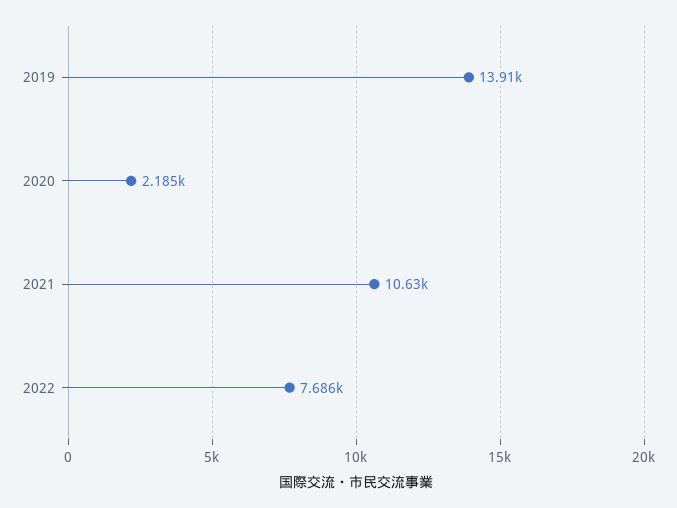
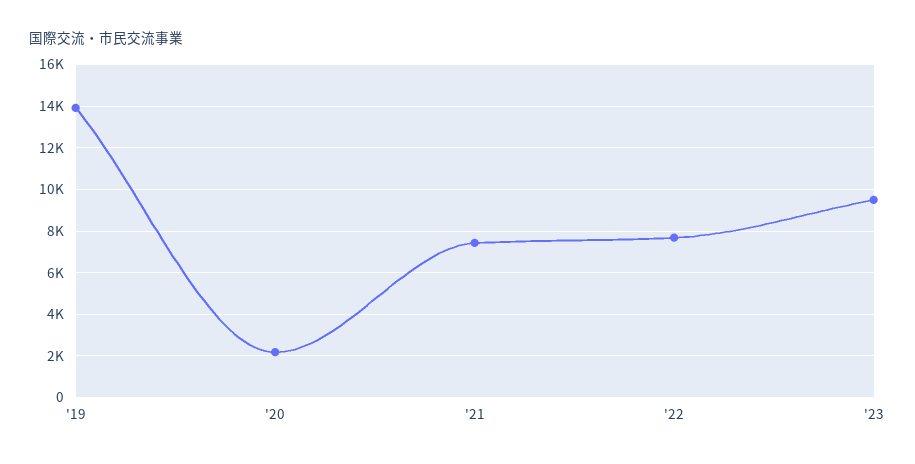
2021: 10630 -> 7500
'23: none -> 9500

